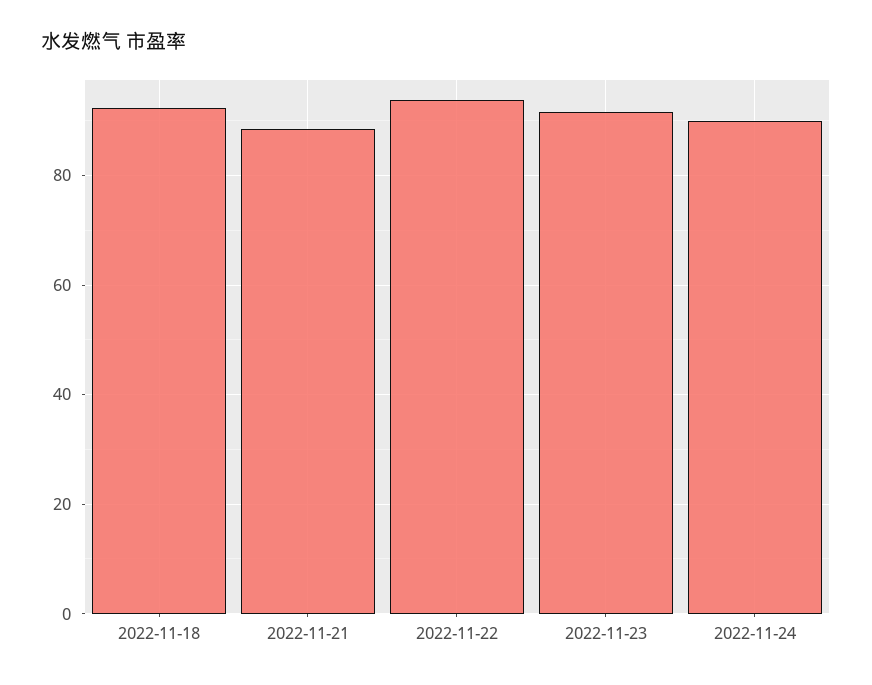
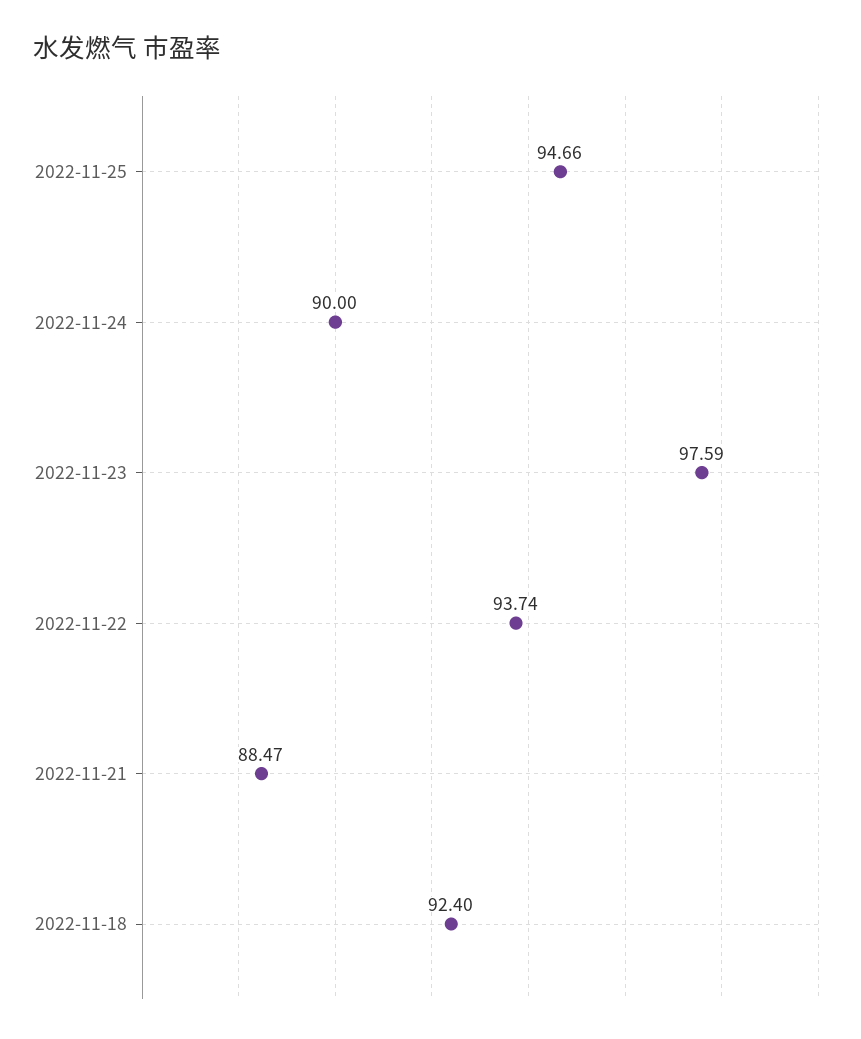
2022-11-23: 92 -> 97.59
2022-11-25: none -> 94.66

